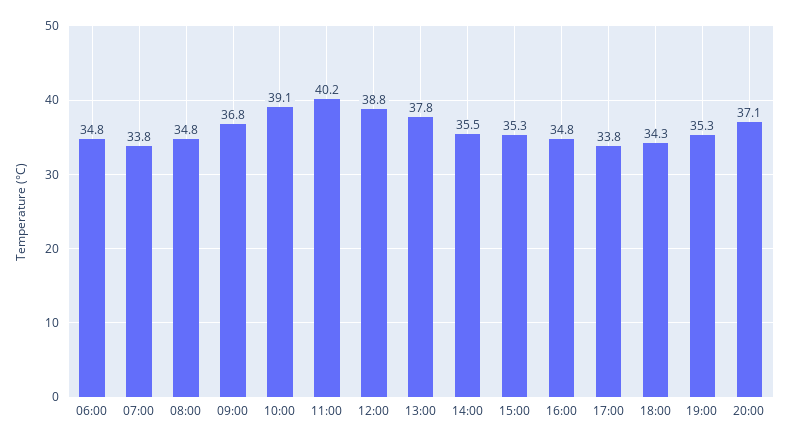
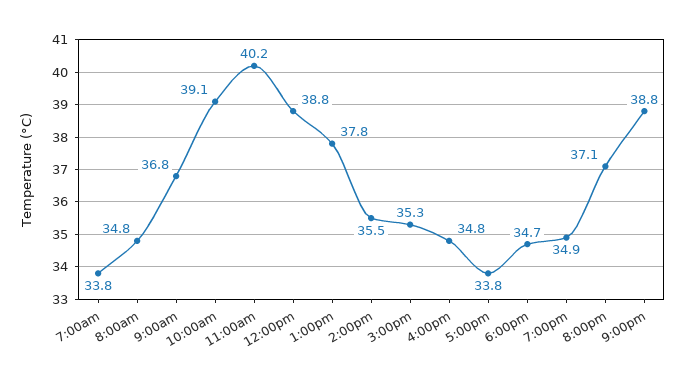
06:00: 34.8 -> none
18:00: 34.3 -> 34.7
19:00: 35.3 -> 34.9
9:00pm: none -> 38.8

